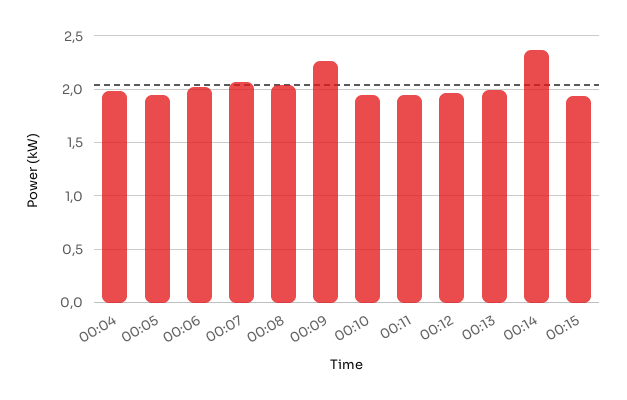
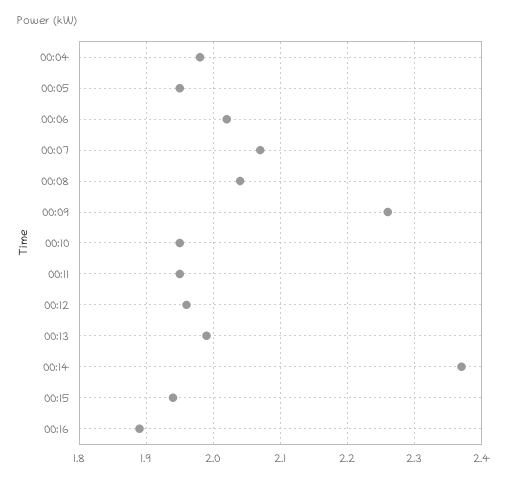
00:16: none -> 1.89

